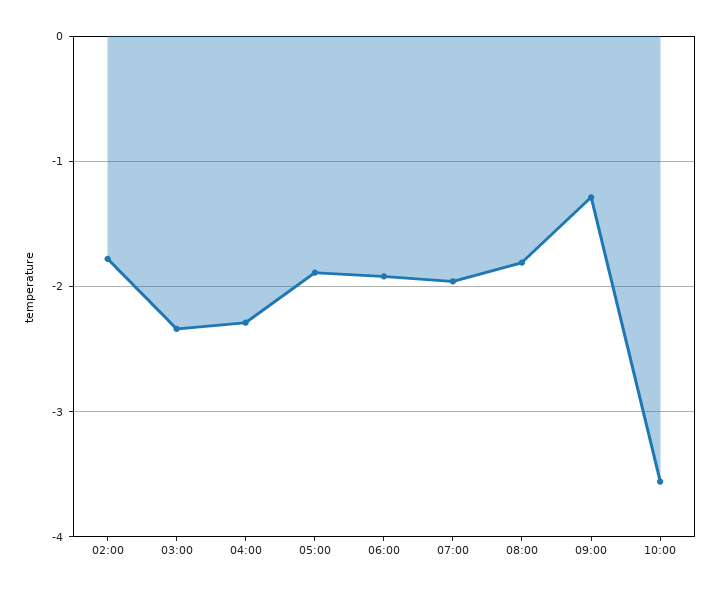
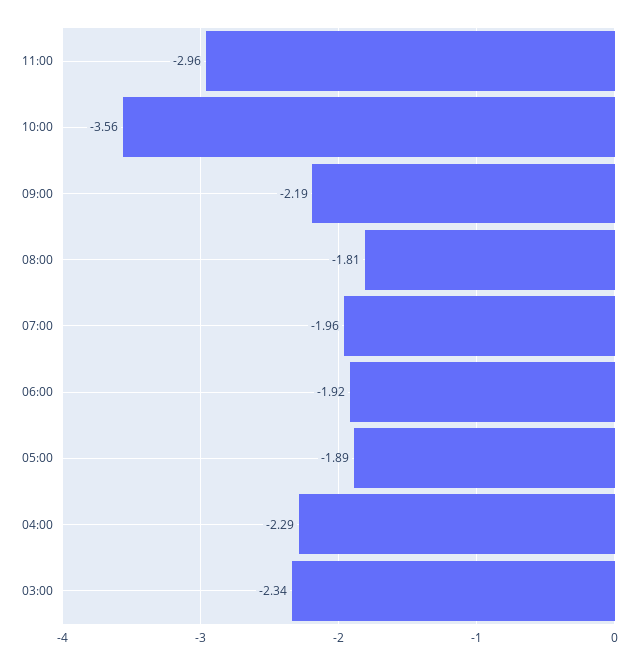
02:00: -1.8 -> none
09:00: -1.3 -> -2.19
11:00: none -> -2.96

